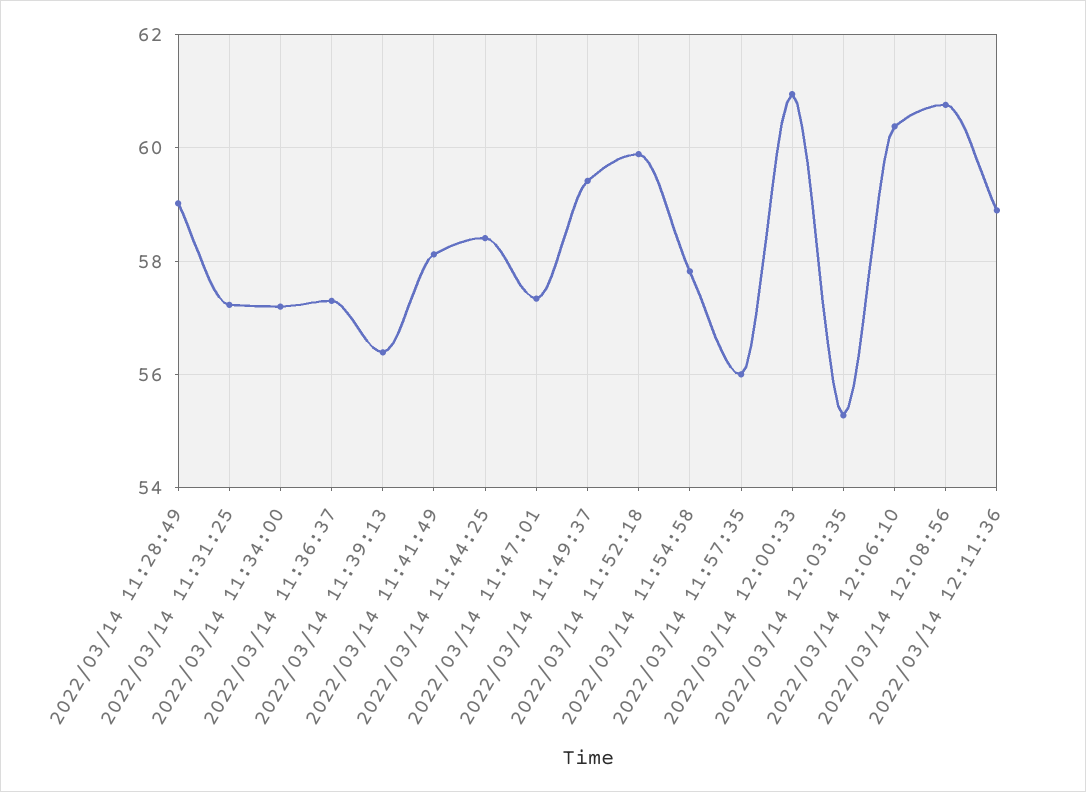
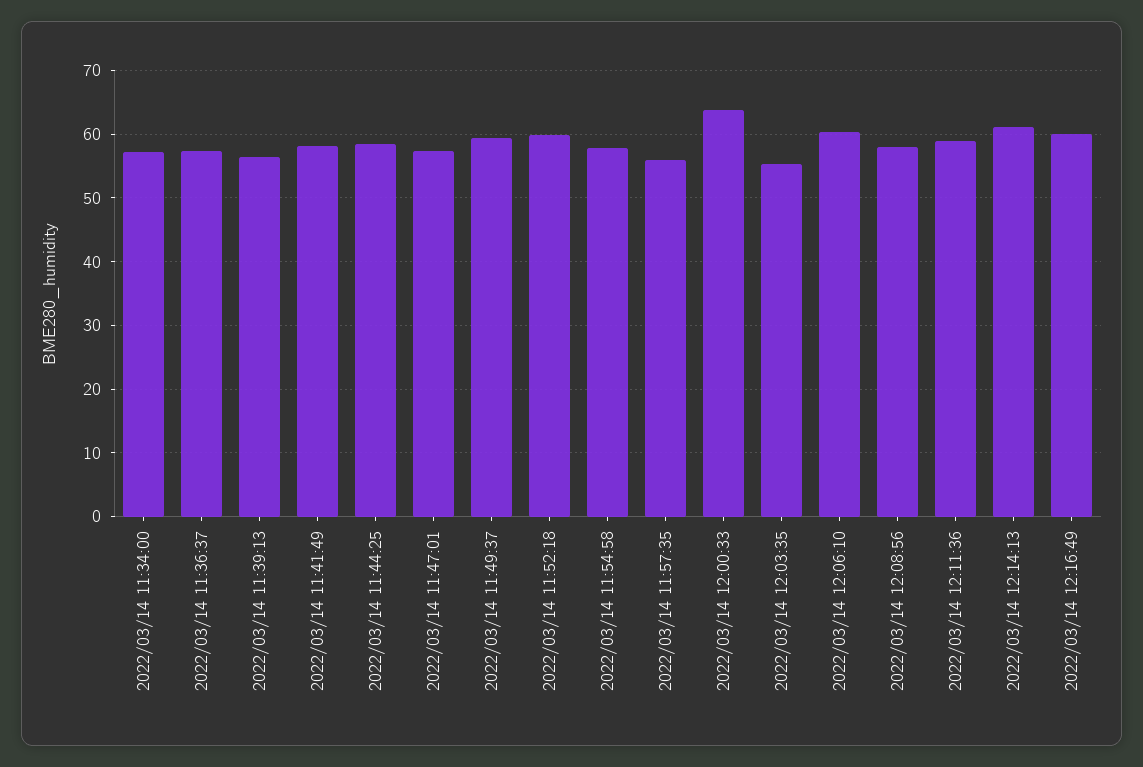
2022/03/14 11:28:49: 59 -> none
2022/03/14 11:31:25: 57.2 -> none
2022/03/14 12:00:33: 61 -> 64
2022/03/14 12:08:56: 60.8 -> 58
2022/03/14 12:14:13: none -> 61
2022/03/14 12:16:49: none -> 60

